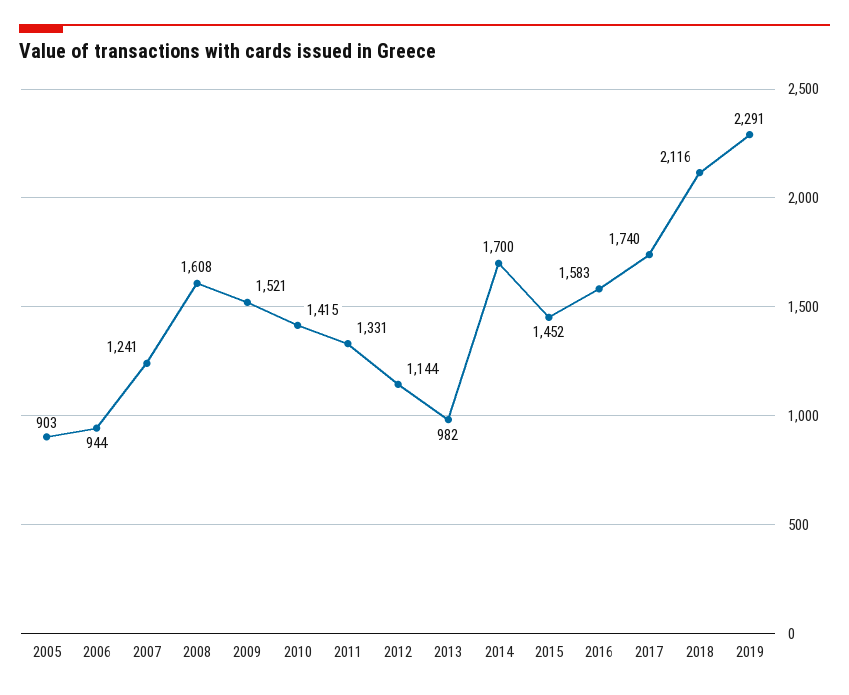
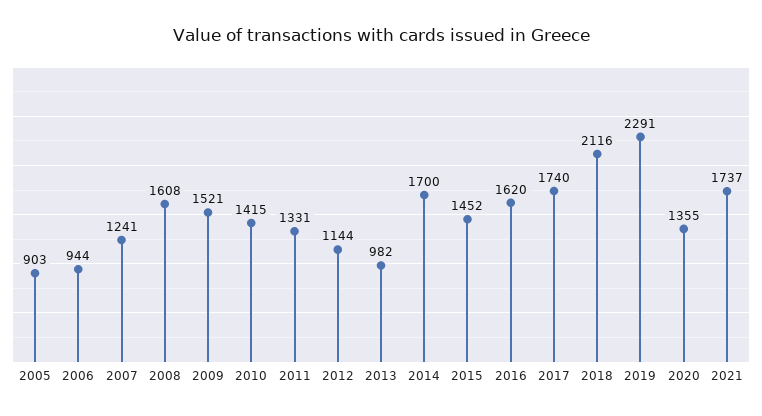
2016: 1583 -> 1620
2020: none -> 1355
2021: none -> 1737

